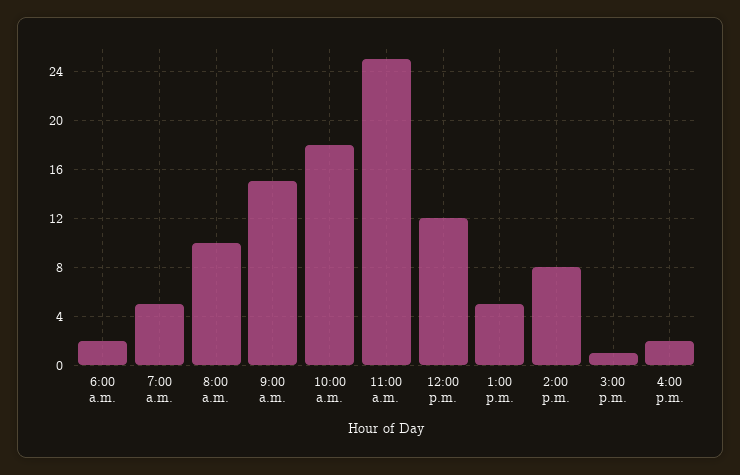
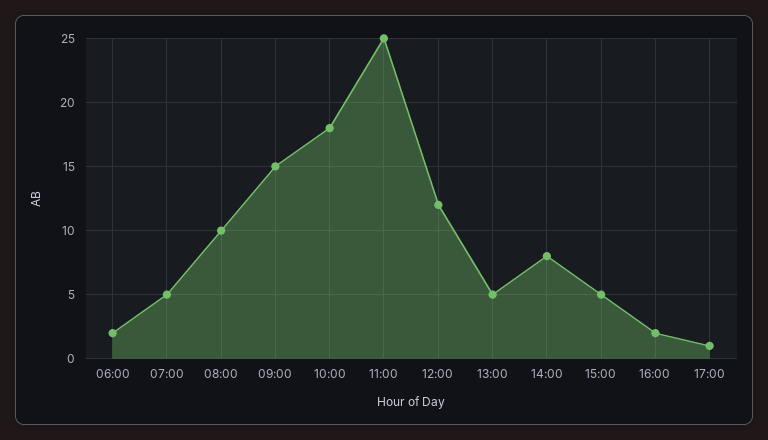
3:00 p.m.: 1 -> 5
17:00: none -> 1

